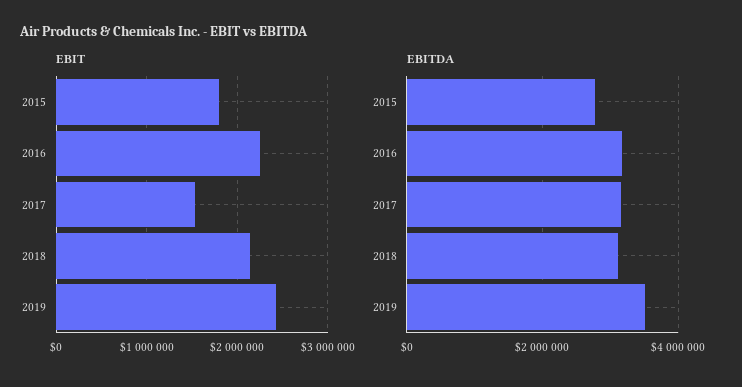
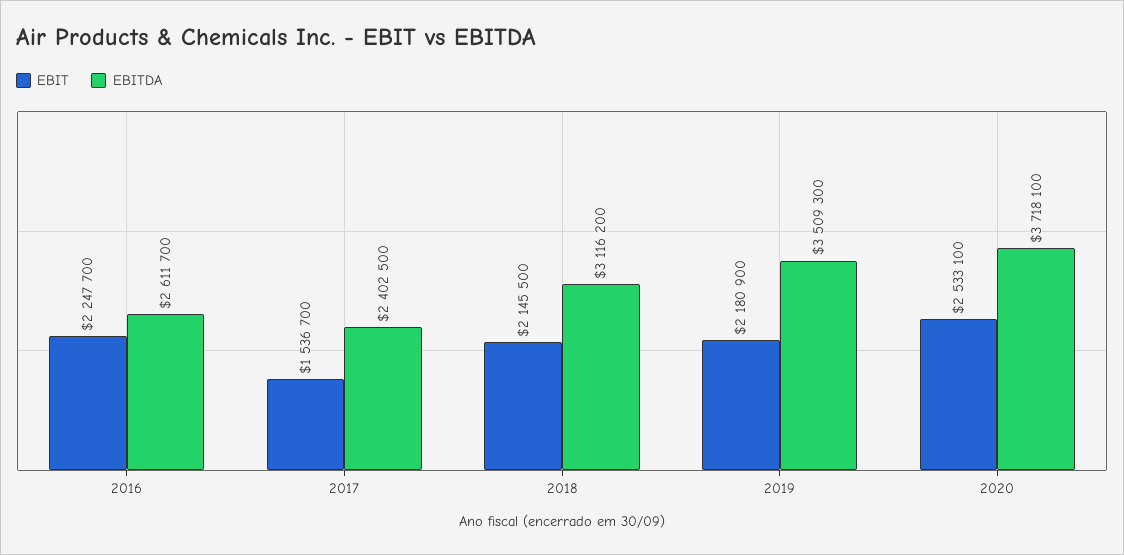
EBIT, 2015: 1800000 -> none
EBIT, 2019: 2400000 -> 2180900
EBITDA, 2015: 2800000 -> none
EBITDA, 2016: 3200000 -> 2611700
EBITDA, 2017: 3200000 -> 2402500
EBIT, 2020: none -> 2533100
EBITDA, 2020: none -> 3718100

